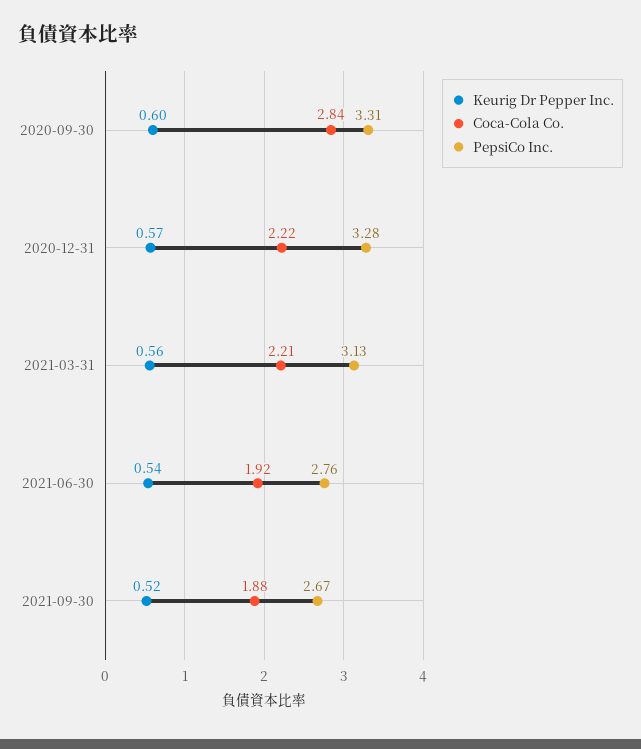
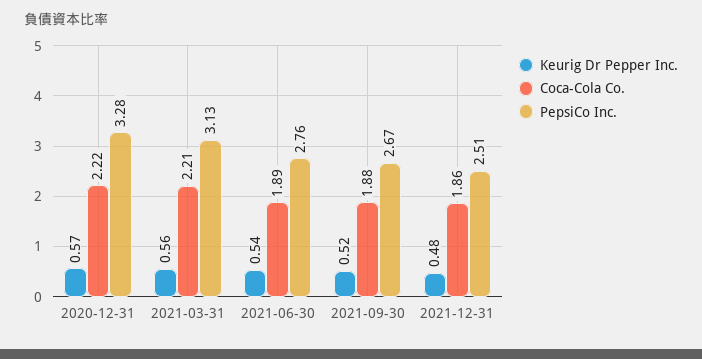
Keurig Dr Pepper Inc., 2020-09-30: 0.6 -> none
Coca-Cola Co., 2020-09-30: 2.84 -> none
PepsiCo Inc., 2020-09-30: 3.31 -> none
Coca-Cola Co., 2021-06-30: 1.92 -> 1.89
Keurig Dr Pepper Inc., 2021-12-31: none -> 0.48
Coca-Cola Co., 2021-12-31: none -> 1.86
PepsiCo Inc., 2021-12-31: none -> 2.51

